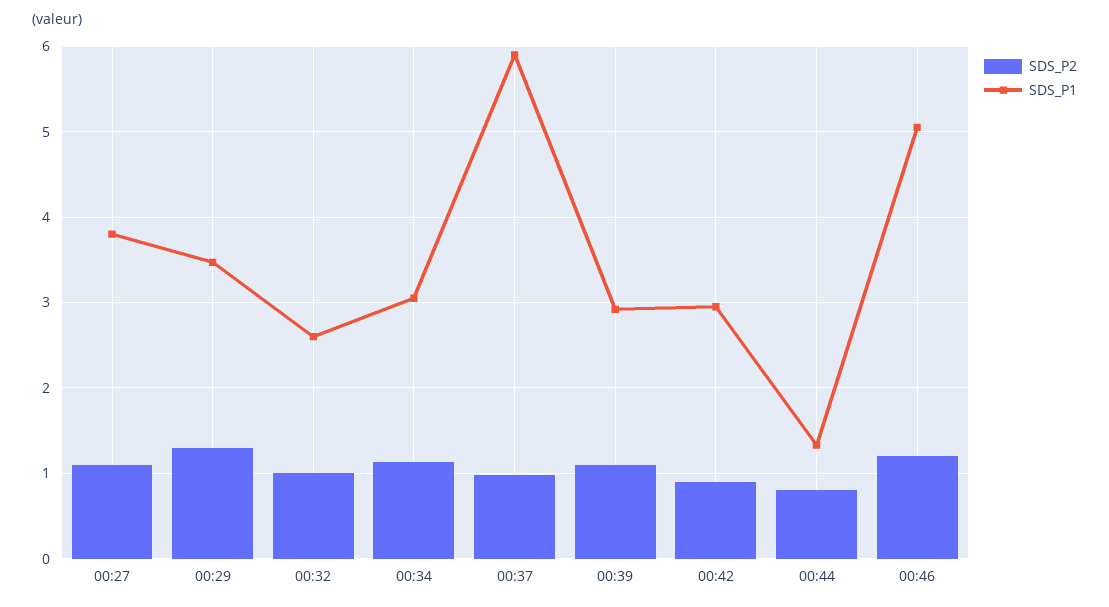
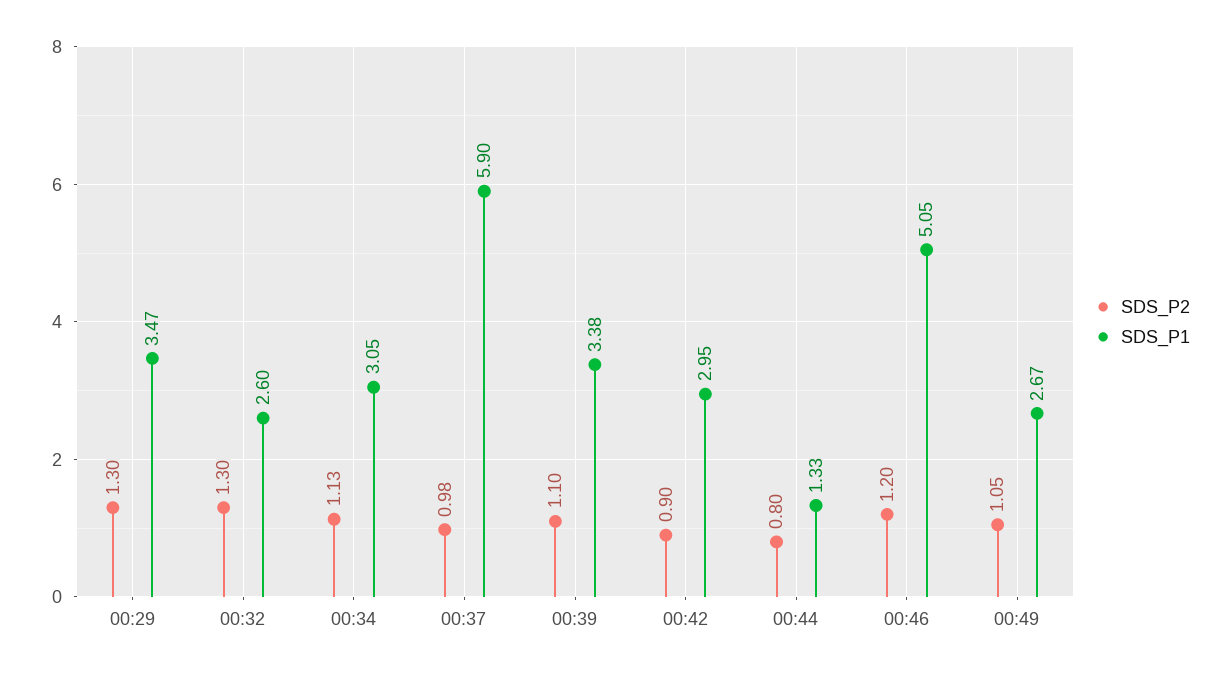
SDS_P2, 00:27: 1.1 -> none
SDS_P1, 00:27: 3.8 -> none
SDS_P2, 00:32: 1 -> 1.3
SDS_P1, 00:39: 2.9 -> 3.38
SDS_P2, 00:49: none -> 1.05
SDS_P1, 00:49: none -> 2.67

